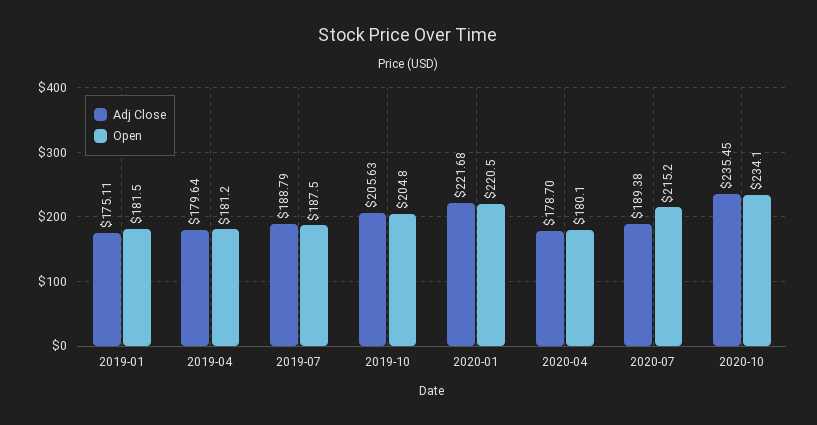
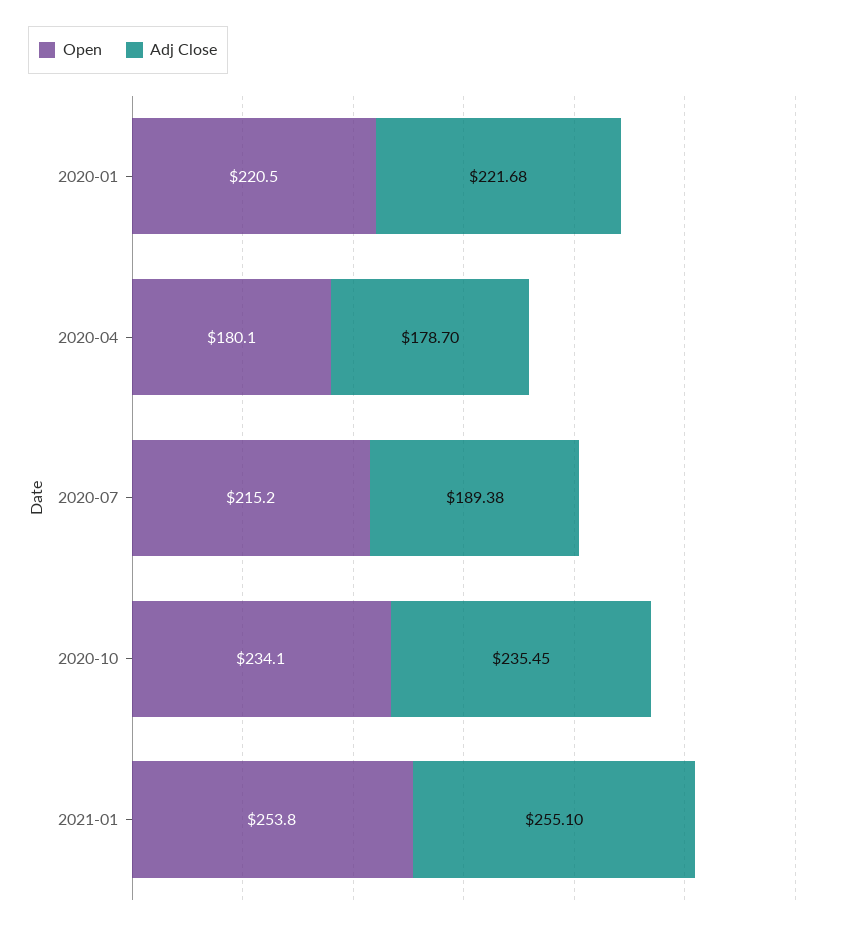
Adj Close, 2019-01: 175.11 -> none
Open, 2019-01: 181.5 -> none
Adj Close, 2019-04: 179.64 -> none
Open, 2019-04: 181.2 -> none
Adj Close, 2019-07: 188.79 -> none
Open, 2019-07: 187.5 -> none
Adj Close, 2019-10: 205.63 -> none
Open, 2019-10: 204.8 -> none
Open, 2021-01: none -> 253.8
Adj Close, 2021-01: none -> 255.1

